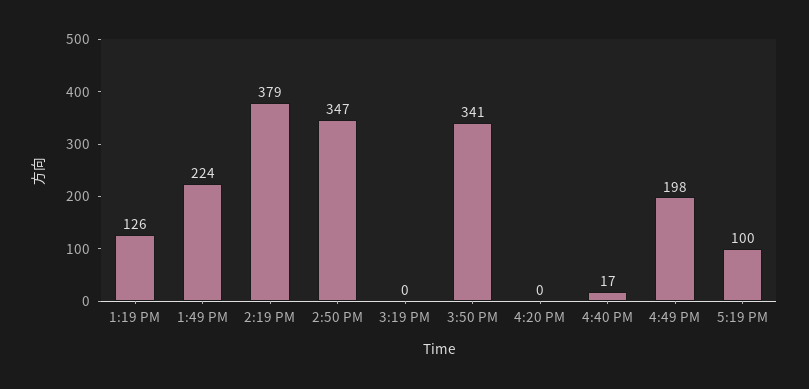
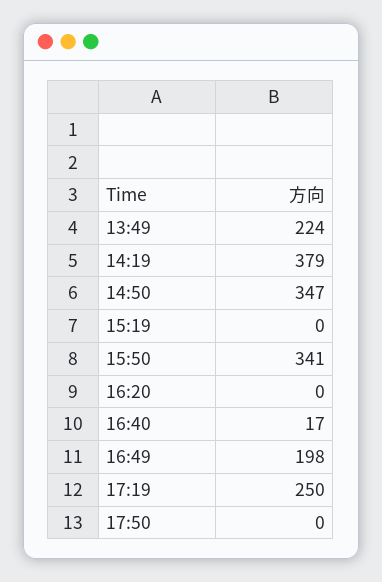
1:19 PM: 126 -> none
5:19 PM: 100 -> 250
17:50: none -> 0

